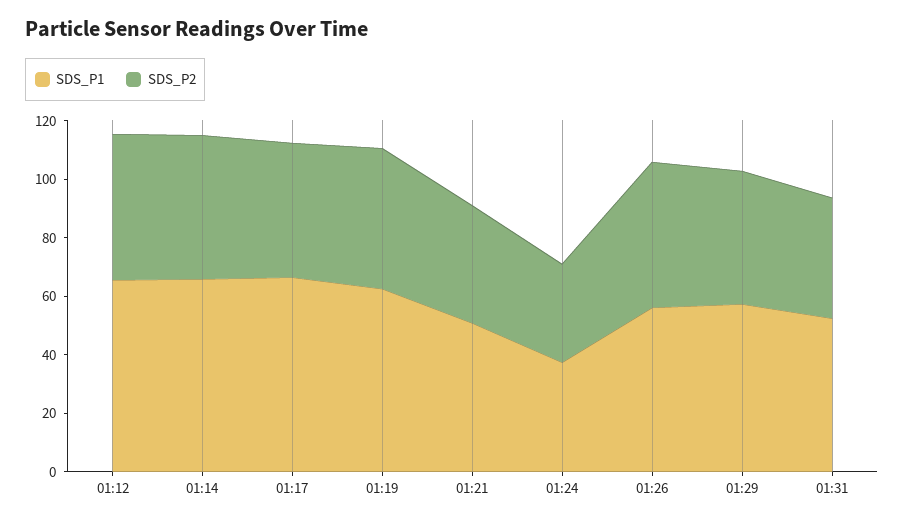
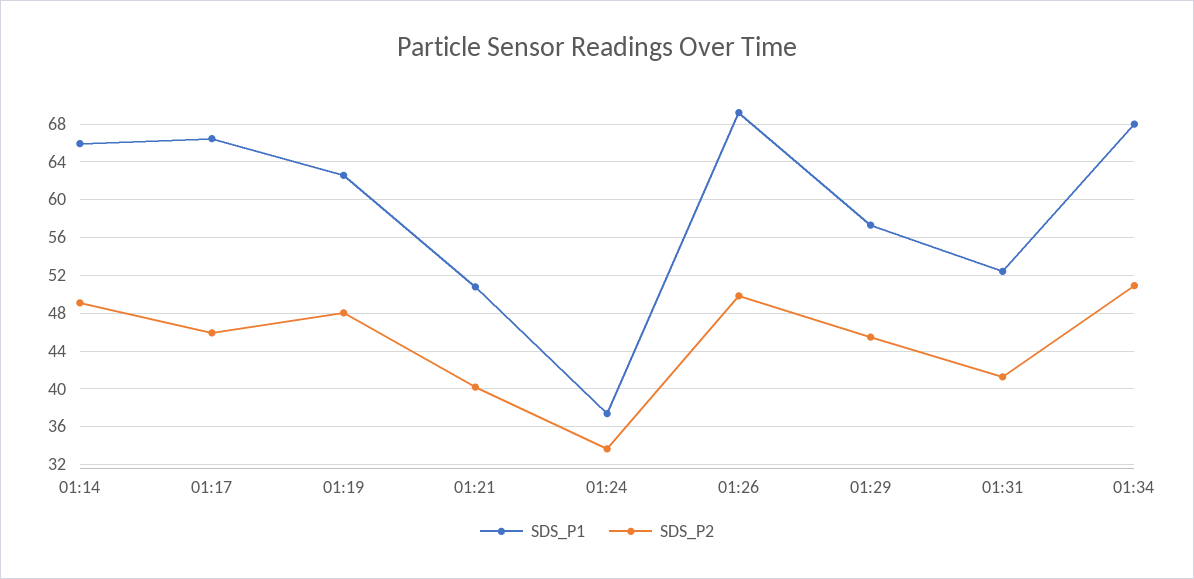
SDS_P1, 01:12: 65 -> none
SDS_P2, 01:12: 50 -> none
SDS_P1, 01:26: 55 -> 69
SDS_P1, 01:34: none -> 68
SDS_P2, 01:34: none -> 51

